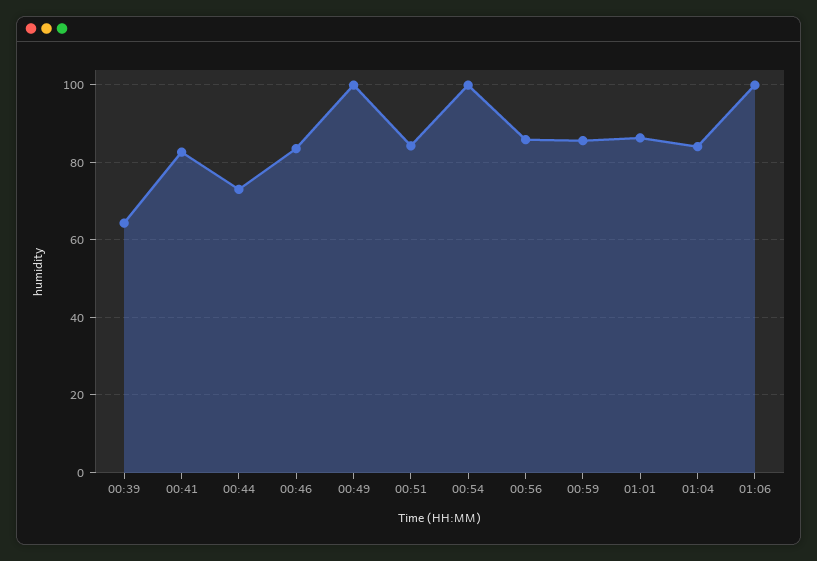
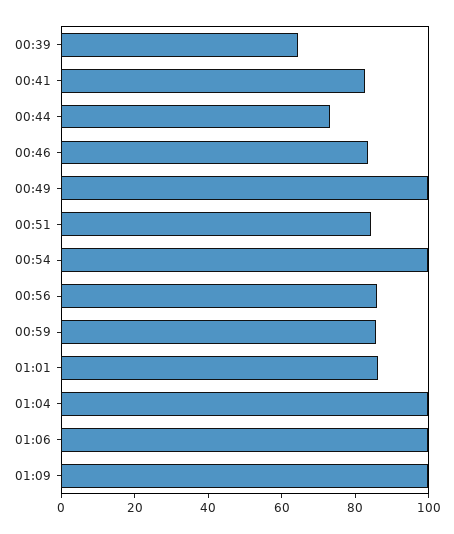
01:04: 84 -> 100
01:09: none -> 100

